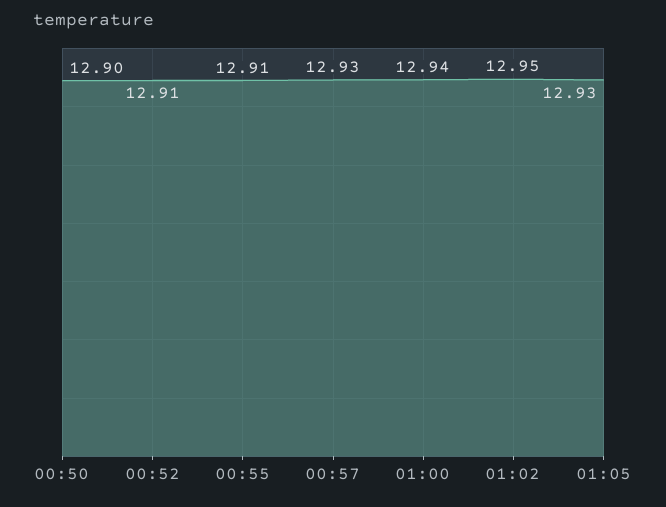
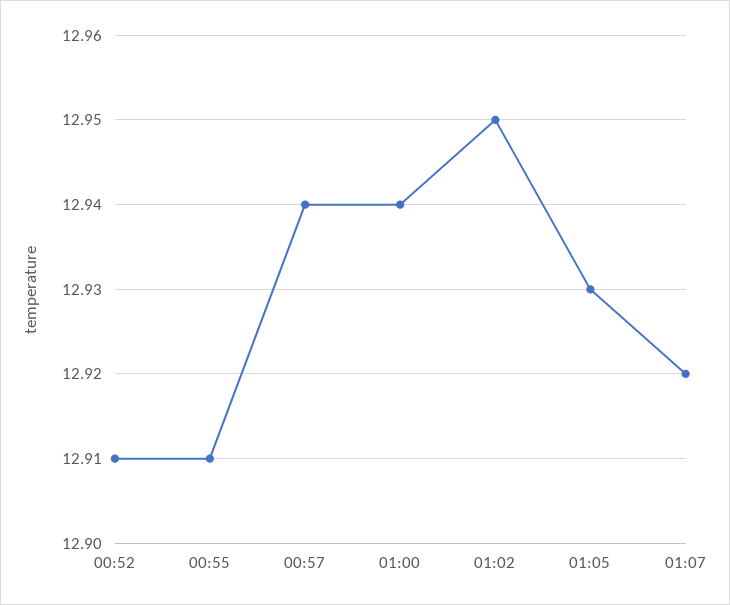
00:50: 12.9 -> none
00:57: 12.93 -> 12.94
01:07: none -> 12.92

